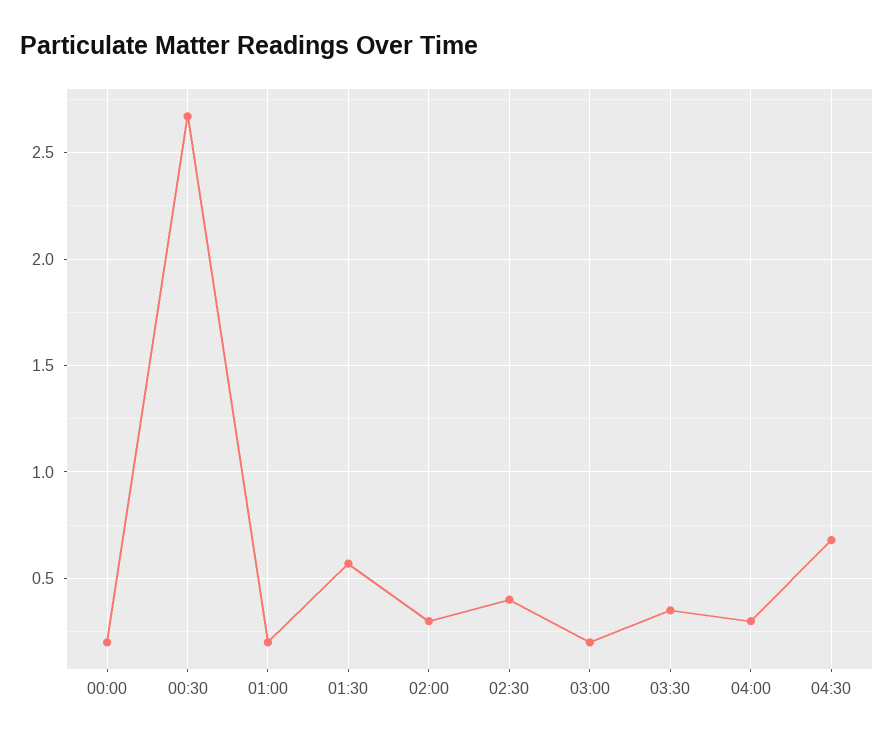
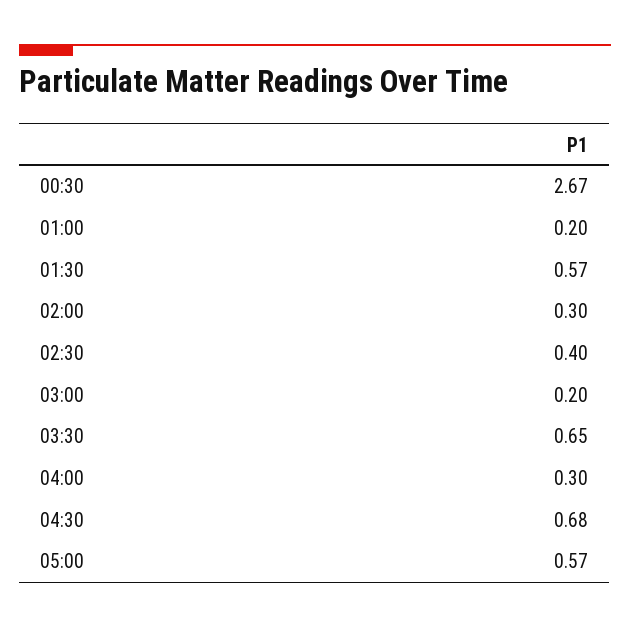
00:00: 0.2 -> none
03:30: 0.35 -> 0.65
05:00: none -> 0.57

